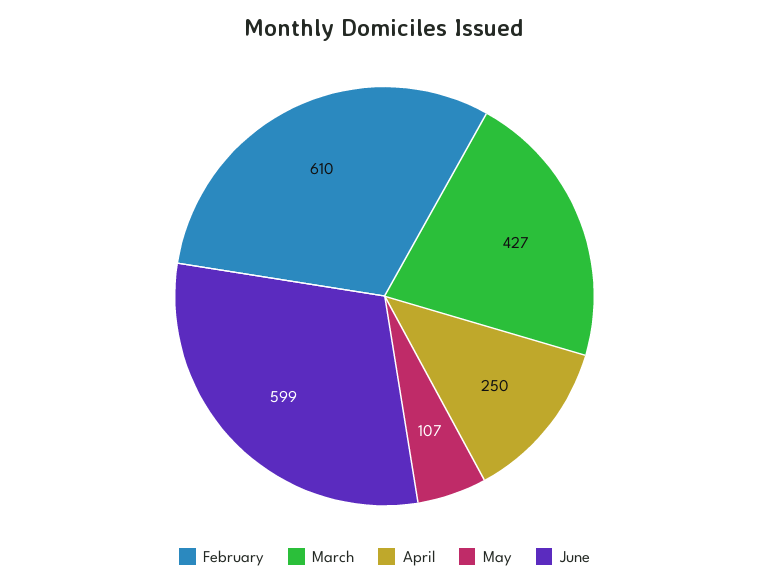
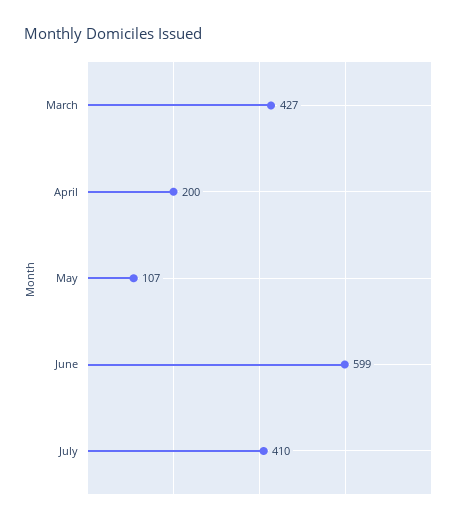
February: 610 -> none
April: 250 -> 200
July: none -> 410

